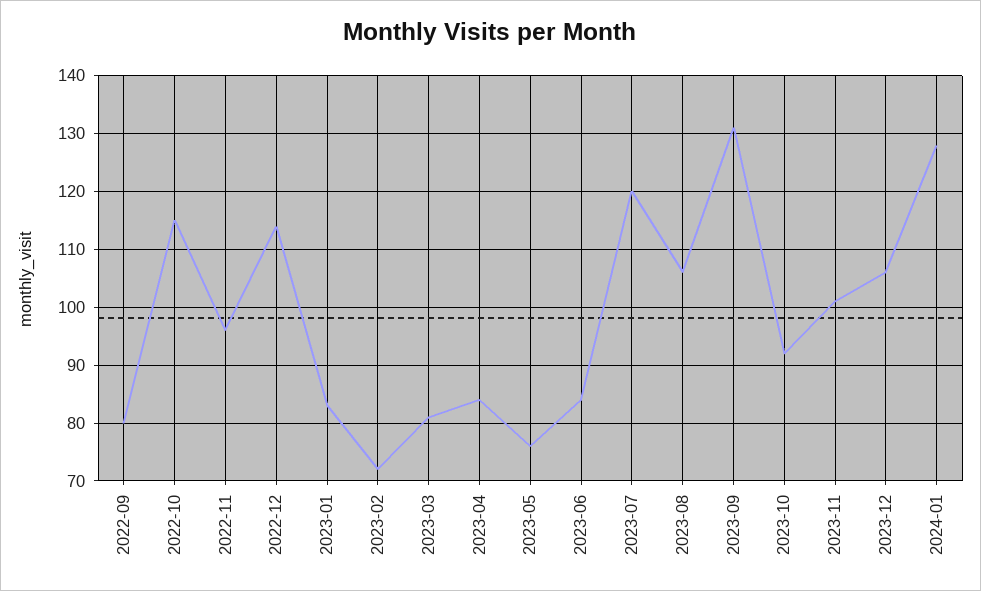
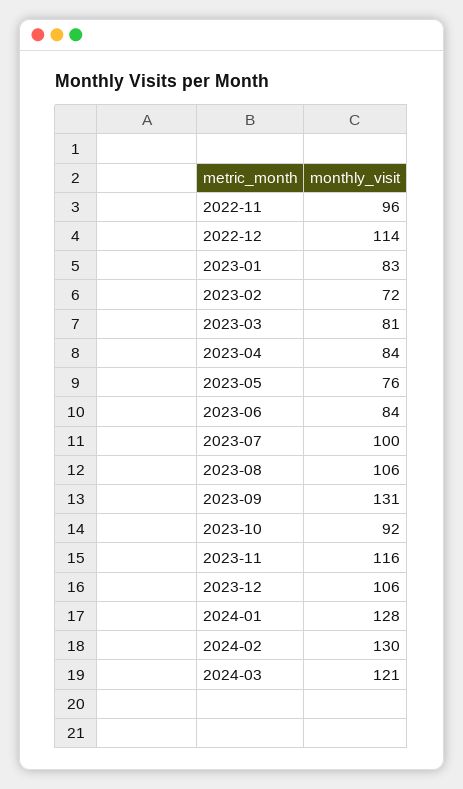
2022-09: 80 -> none
2022-10: 115 -> none
2023-07: 120 -> 100
2023-11: 100 -> 116
2024-02: none -> 130
2024-03: none -> 121

